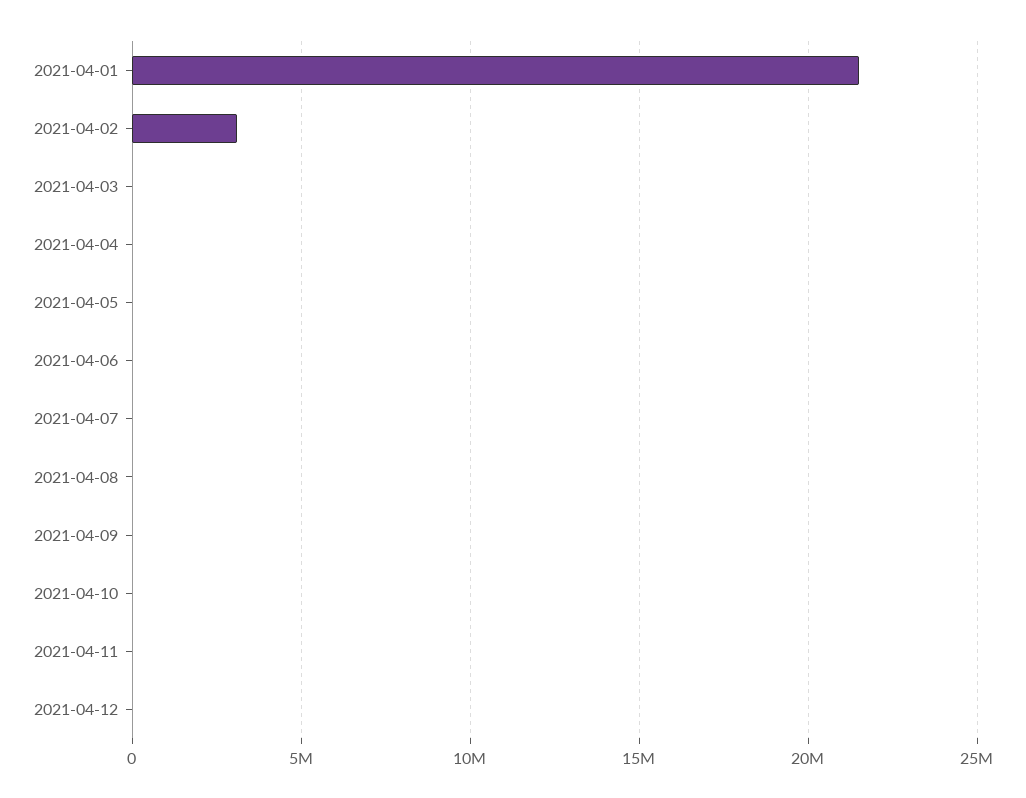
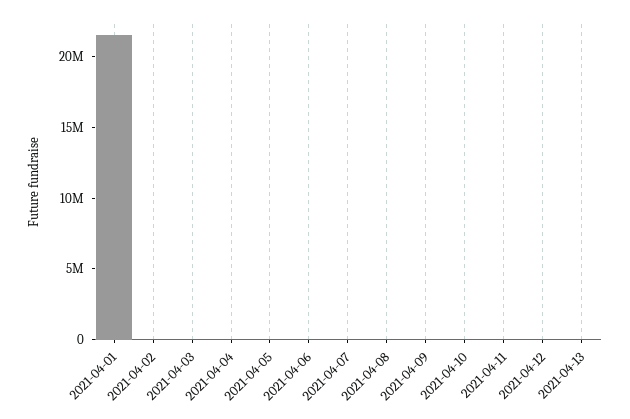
2021-04-02: 3000000 -> 0
2021-04-13: none -> 0

